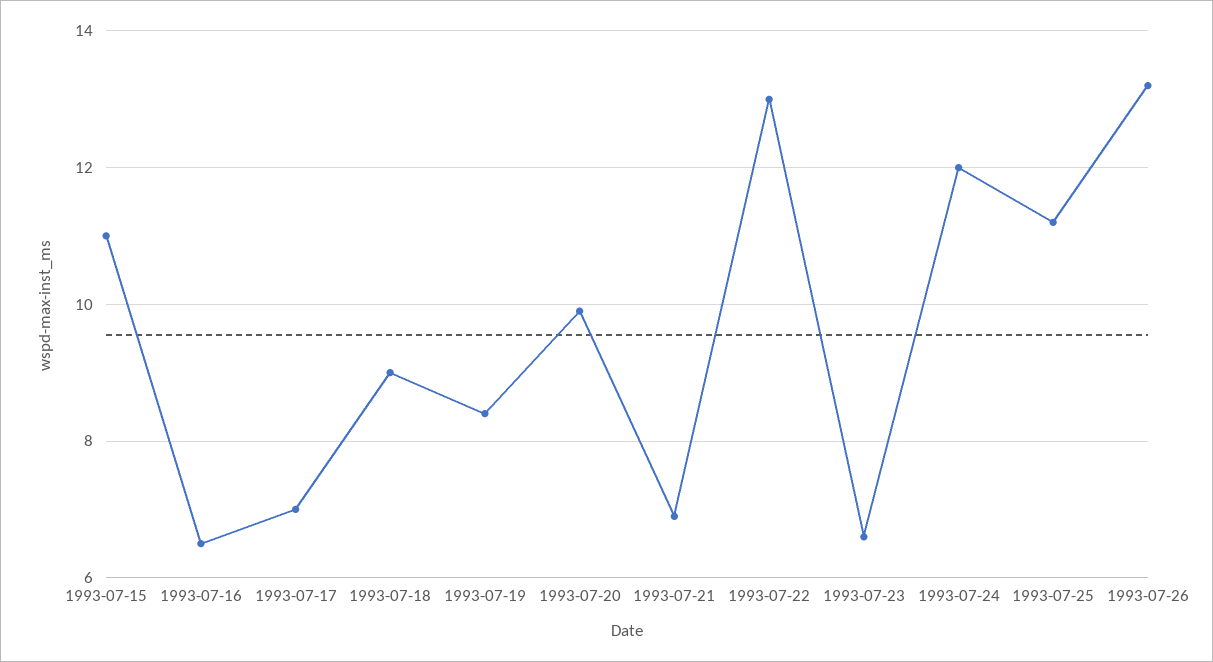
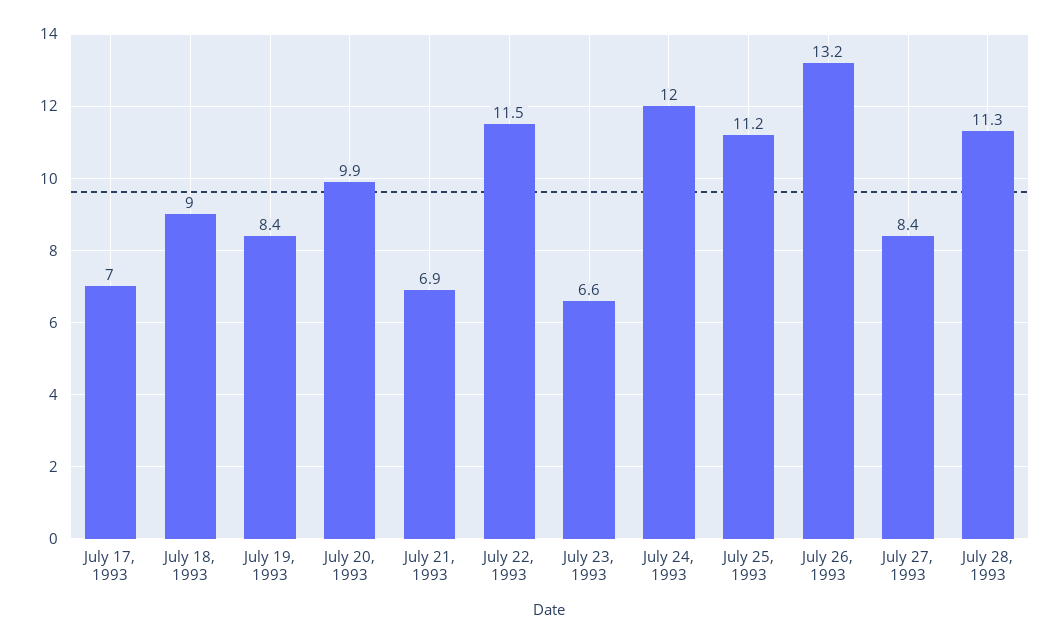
1993-07-15: 11 -> none
1993-07-16: 6.5 -> none
1993-07-22: 13 -> 11.5
July 27, 1993: none -> 8.4
July 28, 1993: none -> 11.3

